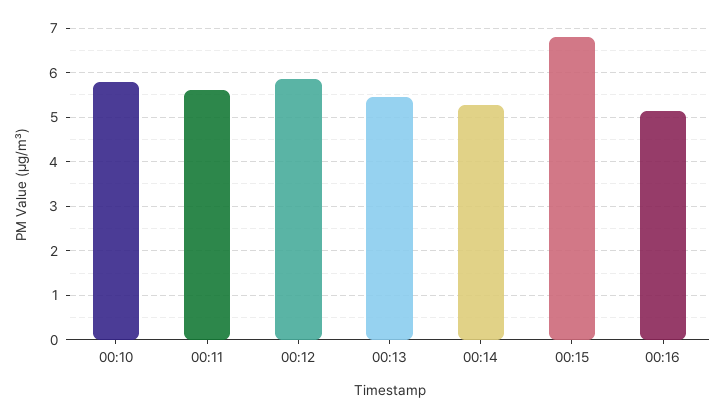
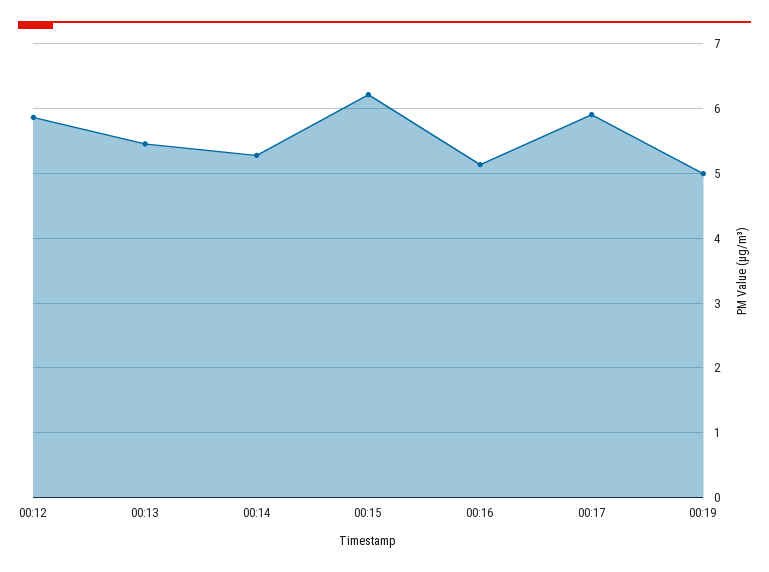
00:10: 5.8 -> none
00:11: 5.6 -> none
00:15: 6.8 -> 6.2
00:17: none -> 5.9
00:19: none -> 5

